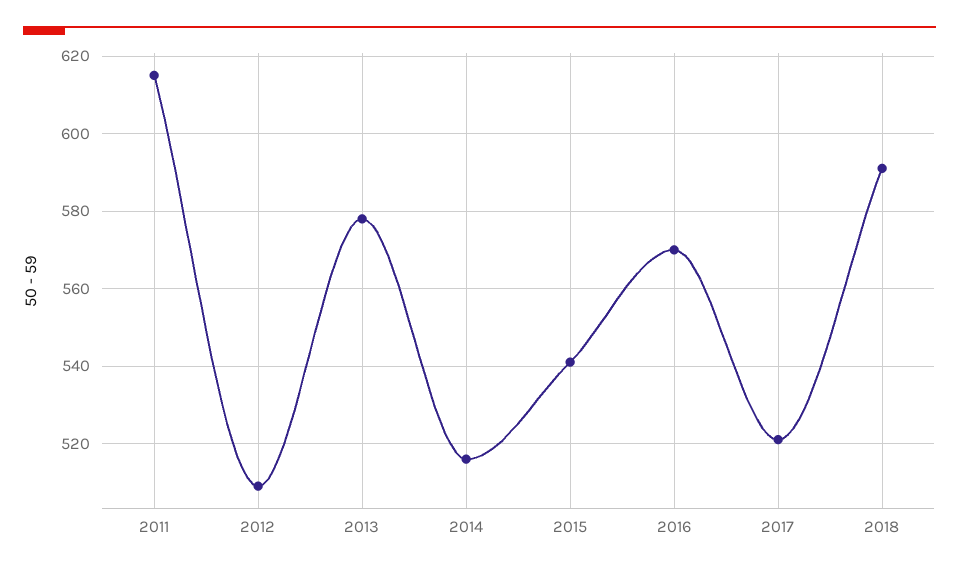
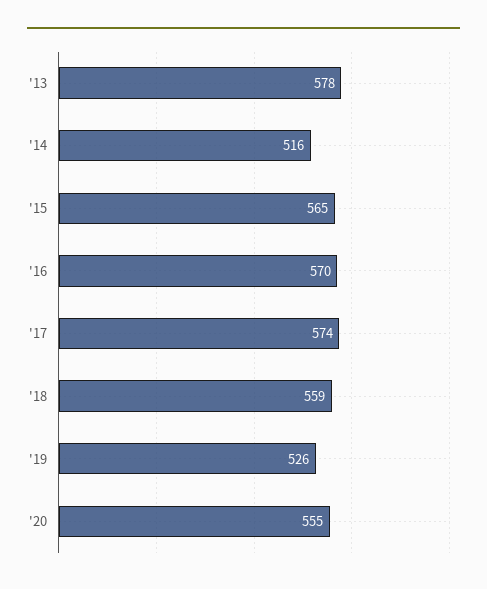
2011: 615 -> none
2012: 510 -> none
2015: 540 -> 565
2017: 520 -> 574
2018: 590 -> 559
'19: none -> 526
'20: none -> 555

